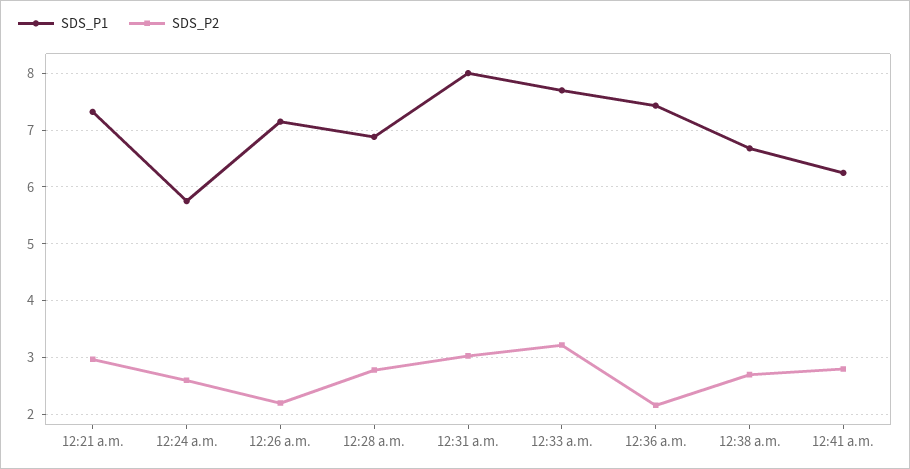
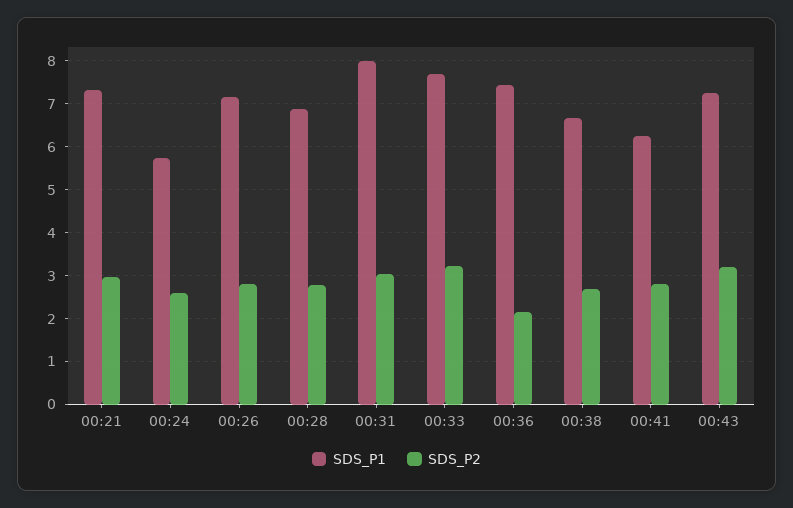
SDS_P2, 12:26 a.m.: 2.2 -> 2.8
SDS_P1, 00:43: none -> 7.2
SDS_P2, 00:43: none -> 3.2

